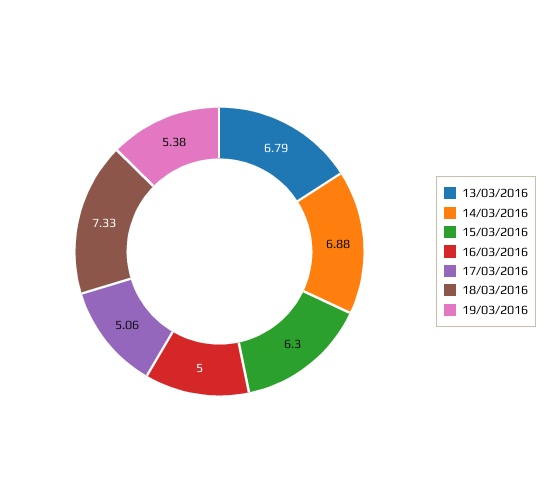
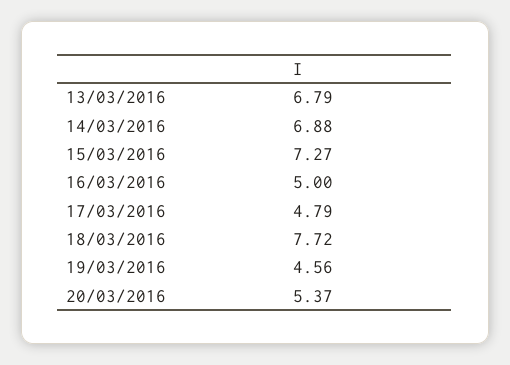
15/03/2016: 6.3 -> 7.27
17/03/2016: 5.06 -> 4.79
18/03/2016: 7.33 -> 7.72
19/03/2016: 5.38 -> 4.56
20/03/2016: none -> 5.37

